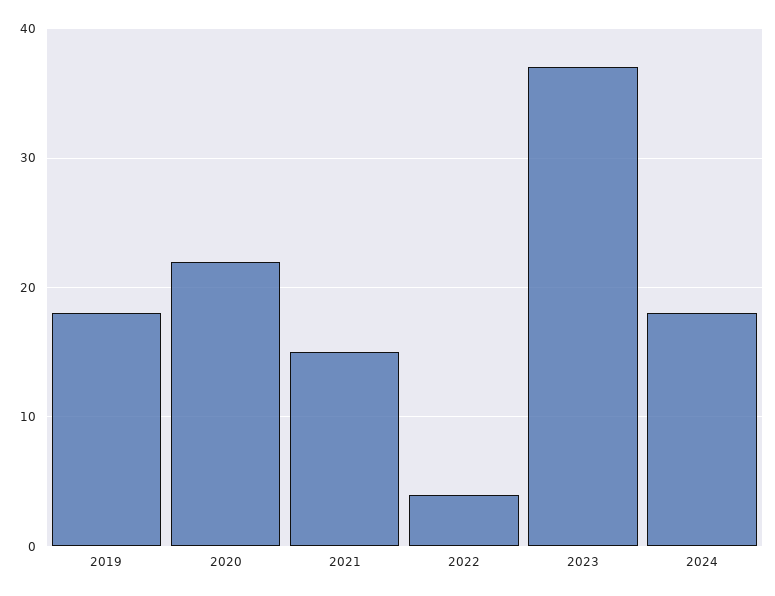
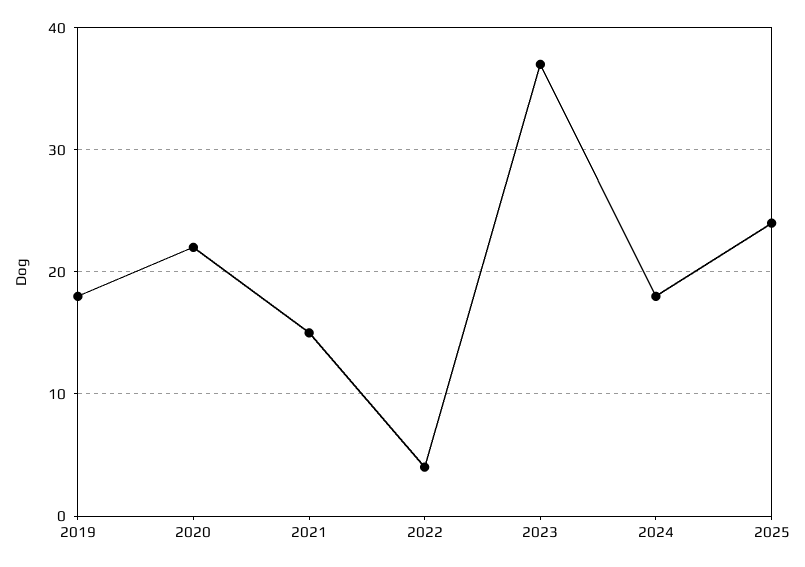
2025: none -> 24

